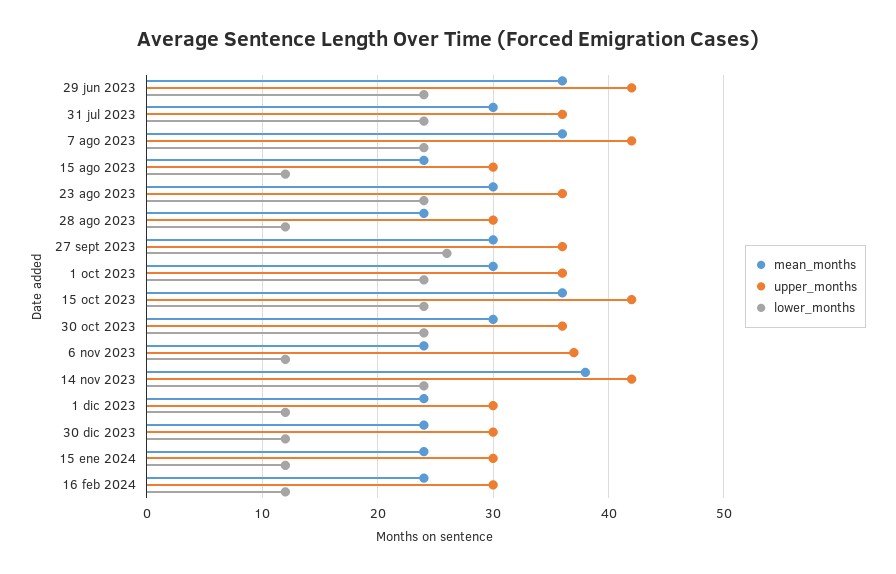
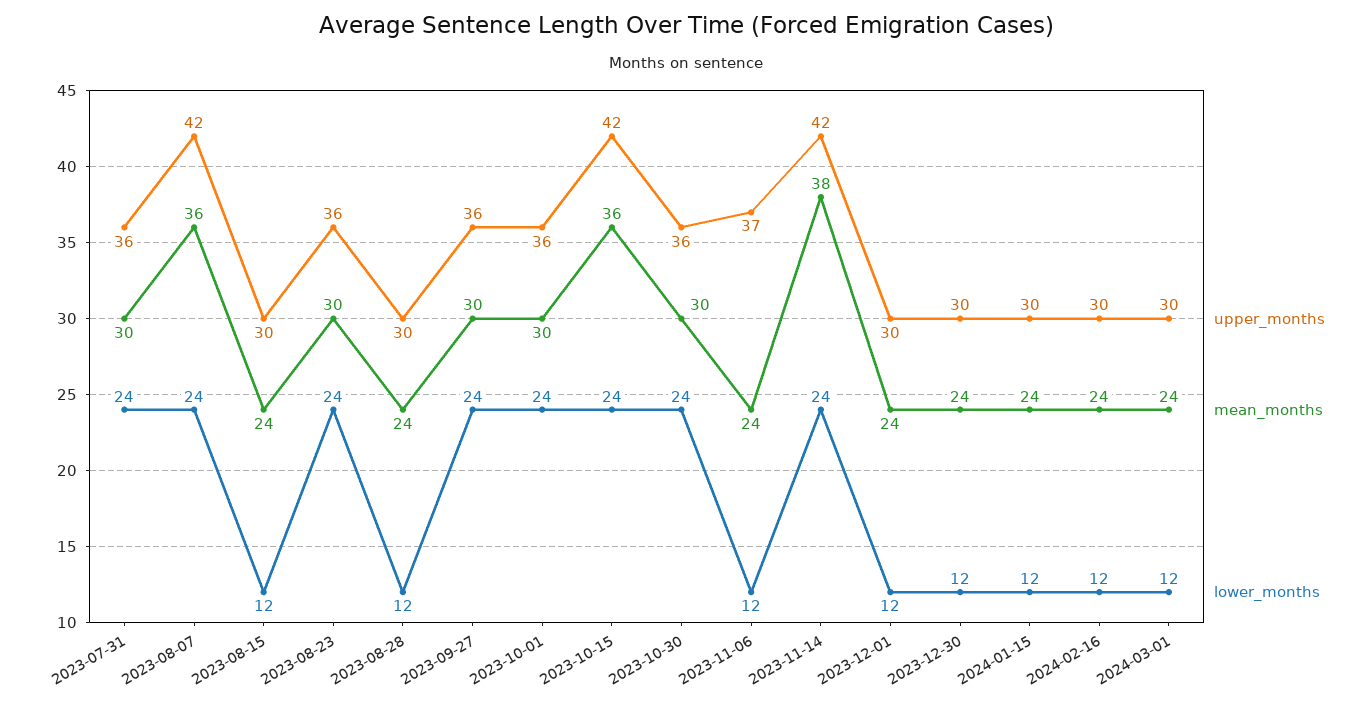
mean_months, 29 jun 2023: 36 -> none
upper_months, 29 jun 2023: 42 -> none
lower_months, 29 jun 2023: 24 -> none
lower_months, 27 sept 2023: 26 -> 24
upper_months, 2024-03-01: none -> 30
mean_months, 2024-03-01: none -> 24
lower_months, 2024-03-01: none -> 12

